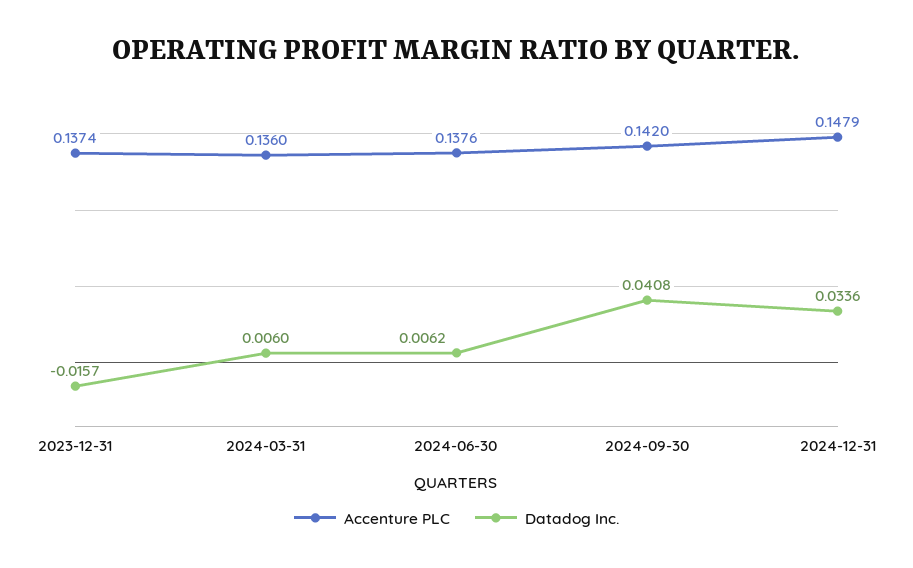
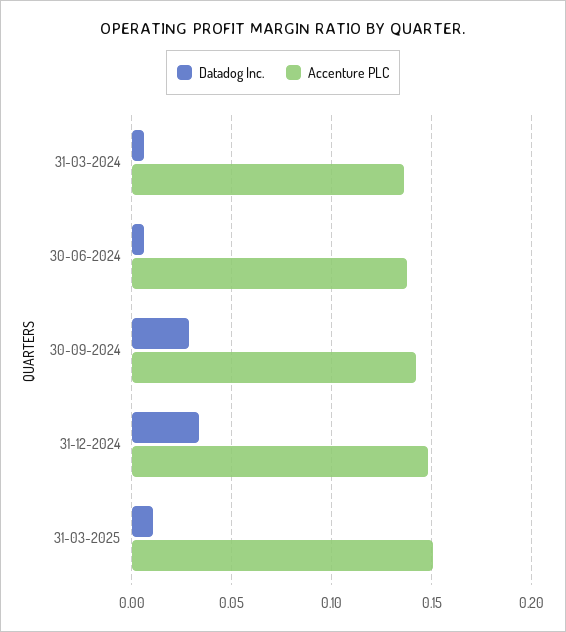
Accenture PLC, 2023-12-31: 0.1374 -> none
Datadog Inc., 2023-12-31: -0.0157 -> none
Datadog Inc., 2024-09-30: 0.0408 -> 0.03
Datadog Inc., 31-03-2025: none -> 0.01
Accenture PLC, 31-03-2025: none -> 0.15

